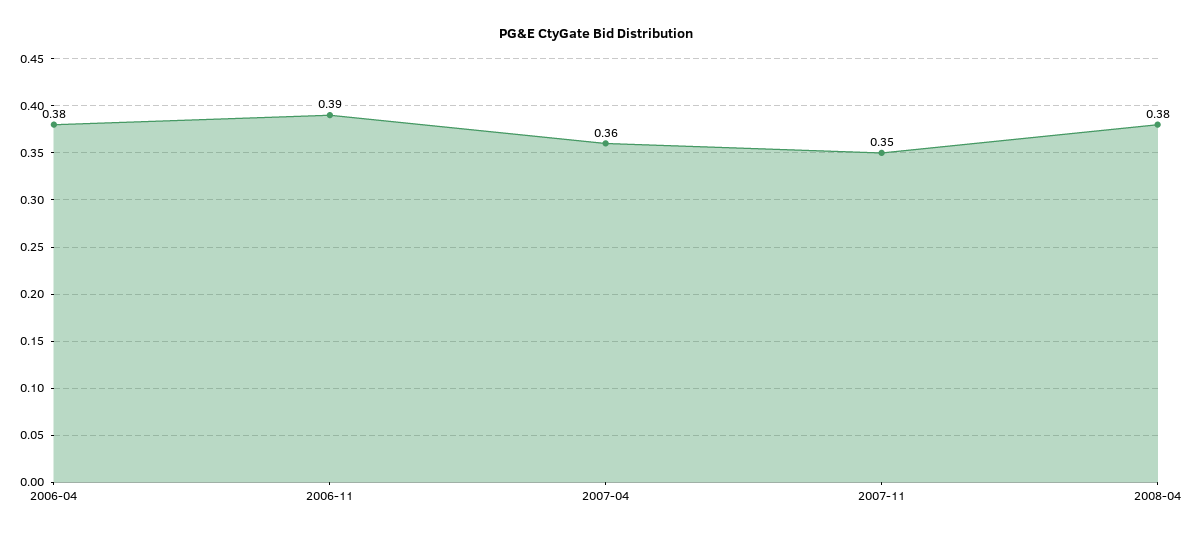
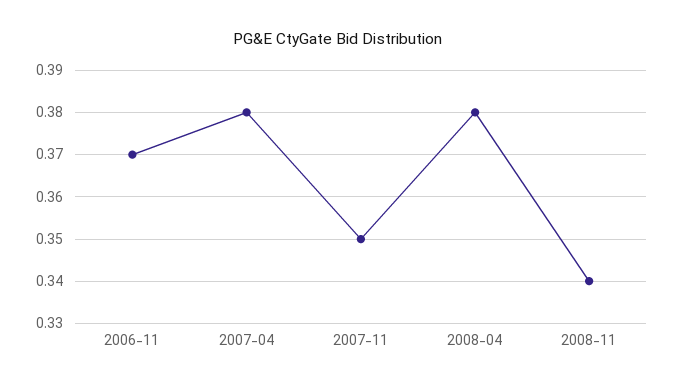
2006-04: 0.38 -> none
2006-11: 0.39 -> 0.37
2007-04: 0.36 -> 0.38
2008-11: none -> 0.34

